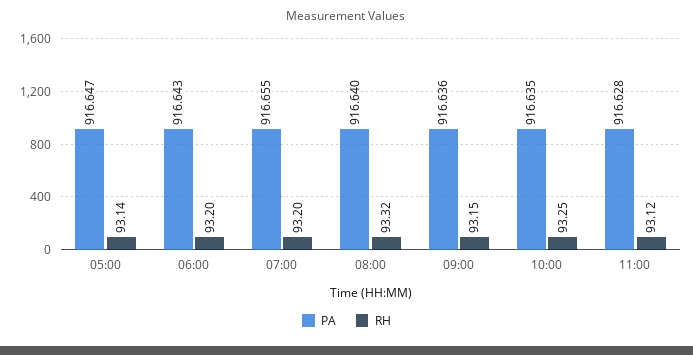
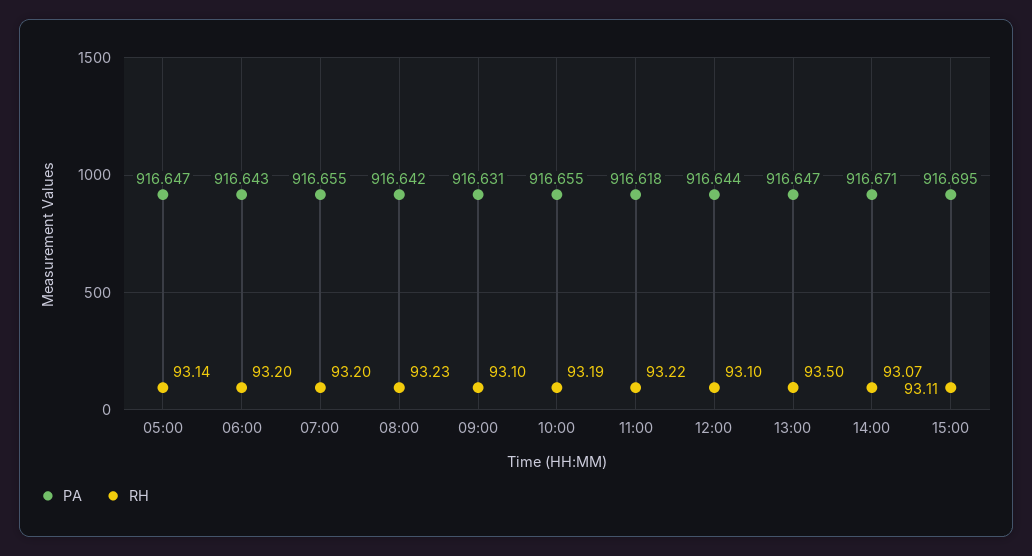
PA, 08:00: 916.64 -> 916.642
RH, 08:00: 93.32 -> 93.23
PA, 09:00: 916.636 -> 916.631
RH, 09:00: 93.15 -> 93.1
PA, 10:00: 916.635 -> 916.655
RH, 10:00: 93.25 -> 93.19
PA, 11:00: 916.628 -> 916.618
RH, 11:00: 93.12 -> 93.22
PA, 12:00: none -> 916.644
RH, 12:00: none -> 93.1
PA, 13:00: none -> 916.647
RH, 13:00: none -> 93.5
PA, 14:00: none -> 916.671
RH, 14:00: none -> 93.07
PA, 15:00: none -> 916.695
RH, 15:00: none -> 93.11

